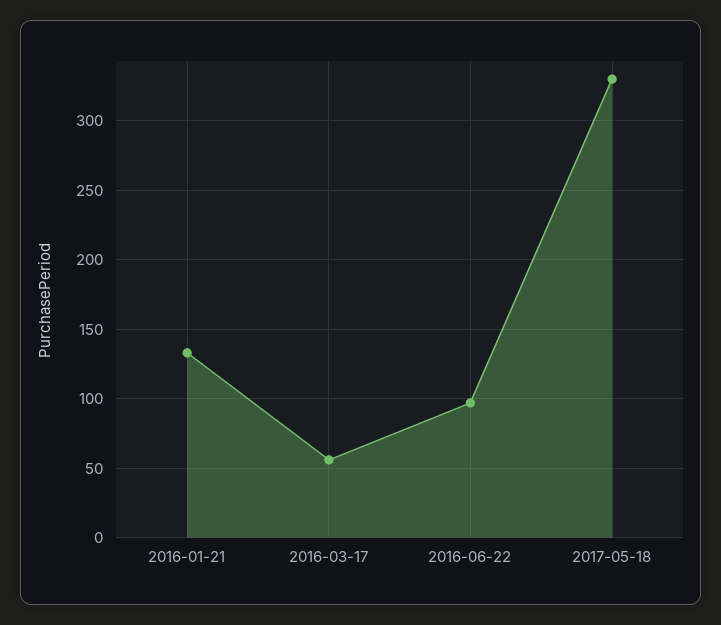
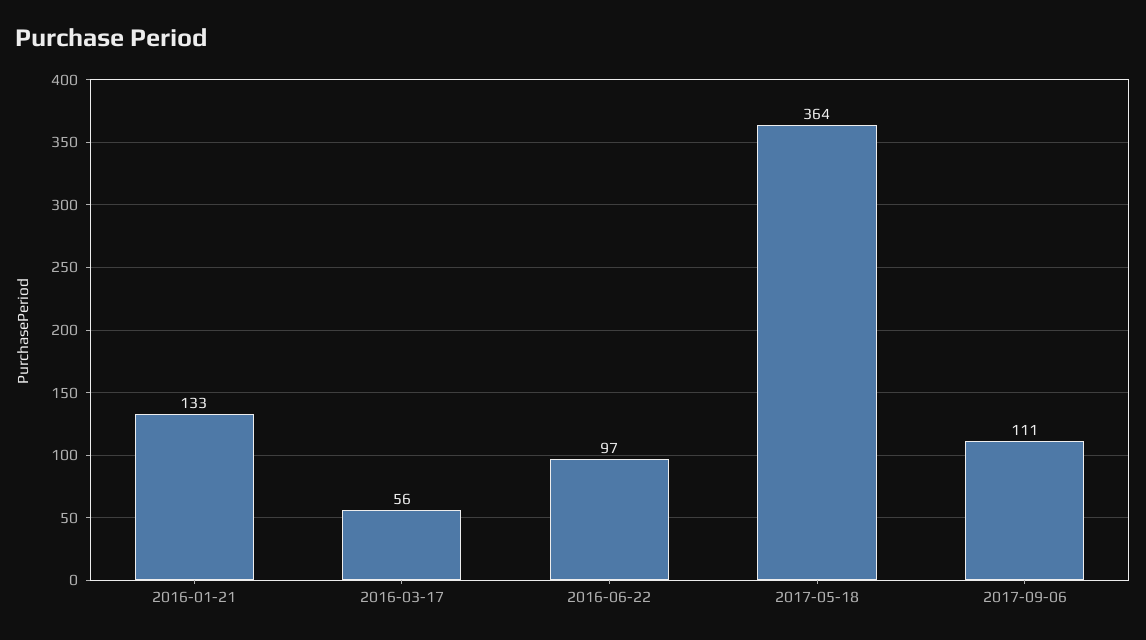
2017-05-18: 330 -> 364
2017-09-06: none -> 111

